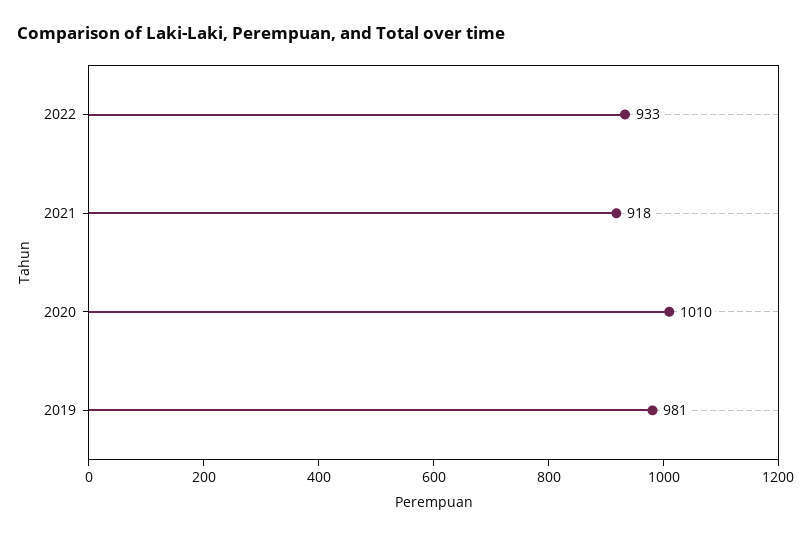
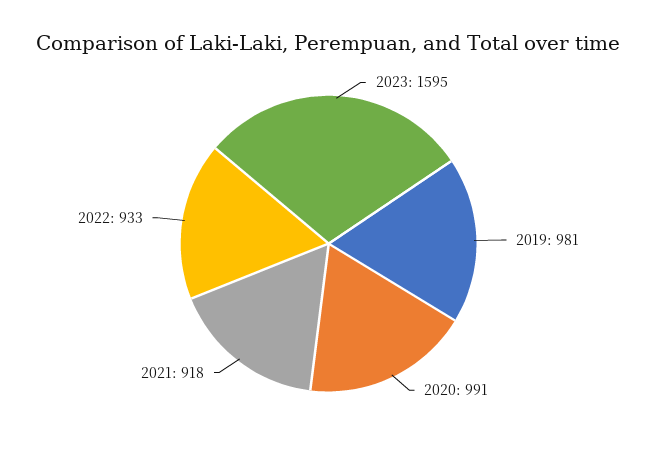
2020: 1010 -> 991
2023: none -> 1595

